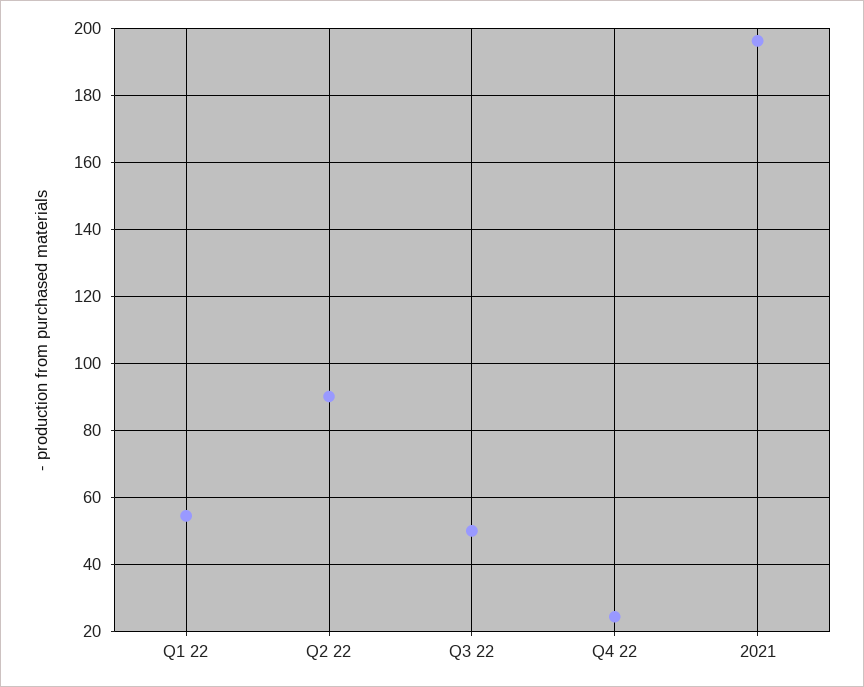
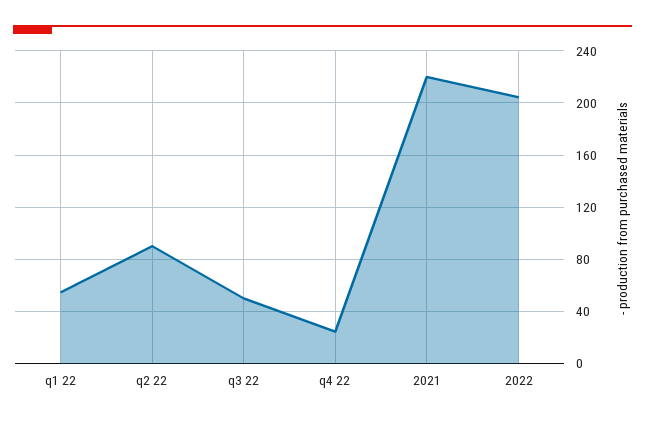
2021: 196 -> 220
2022: none -> 205

